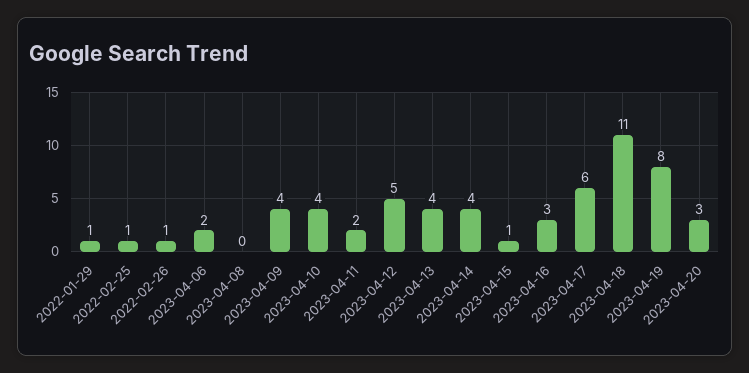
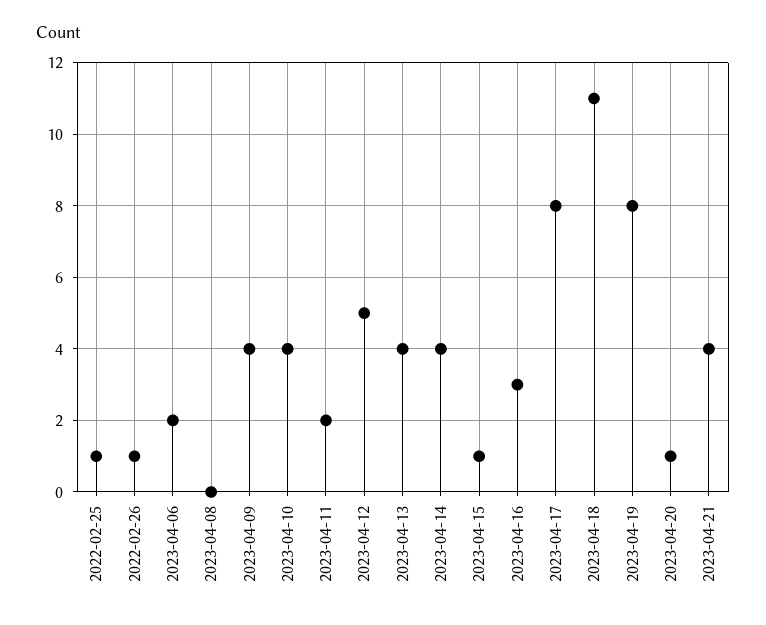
2022-01-29: 1 -> none
2023-04-17: 6 -> 8
2023-04-20: 3 -> 1
2023-04-21: none -> 4

